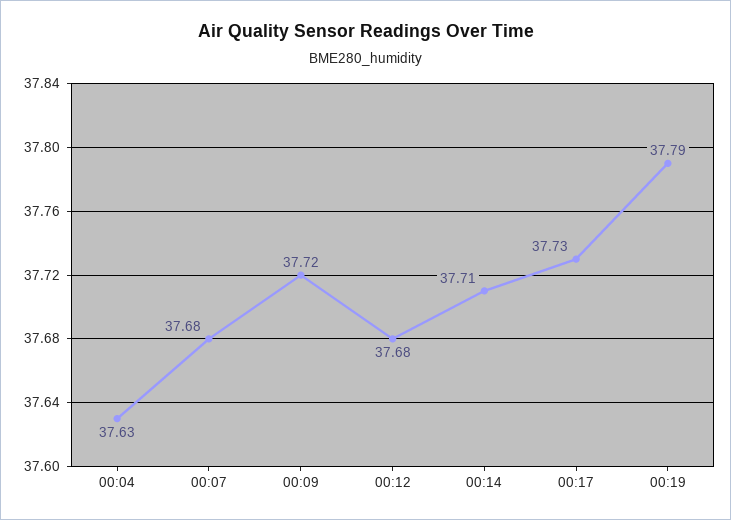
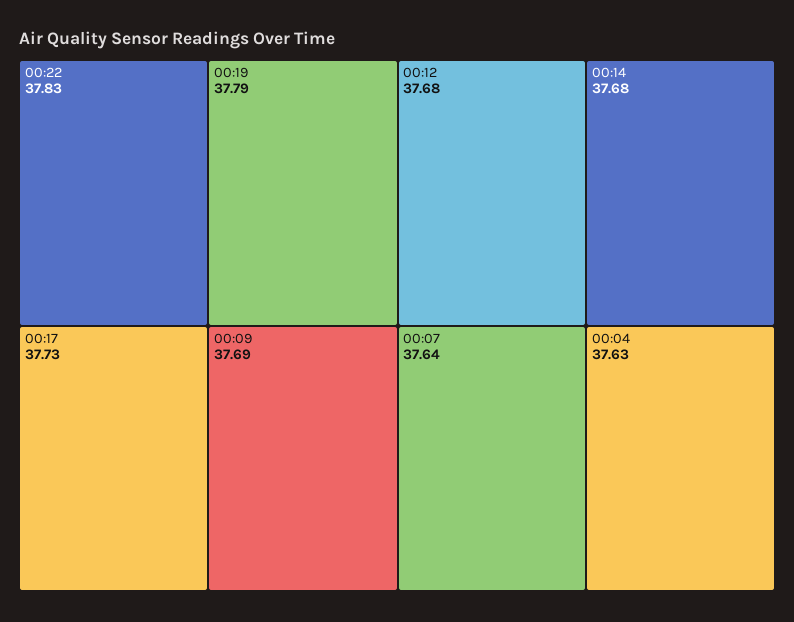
00:07: 37.68 -> 37.64
00:09: 37.72 -> 37.69
00:14: 37.71 -> 37.68
00:22: none -> 37.83

